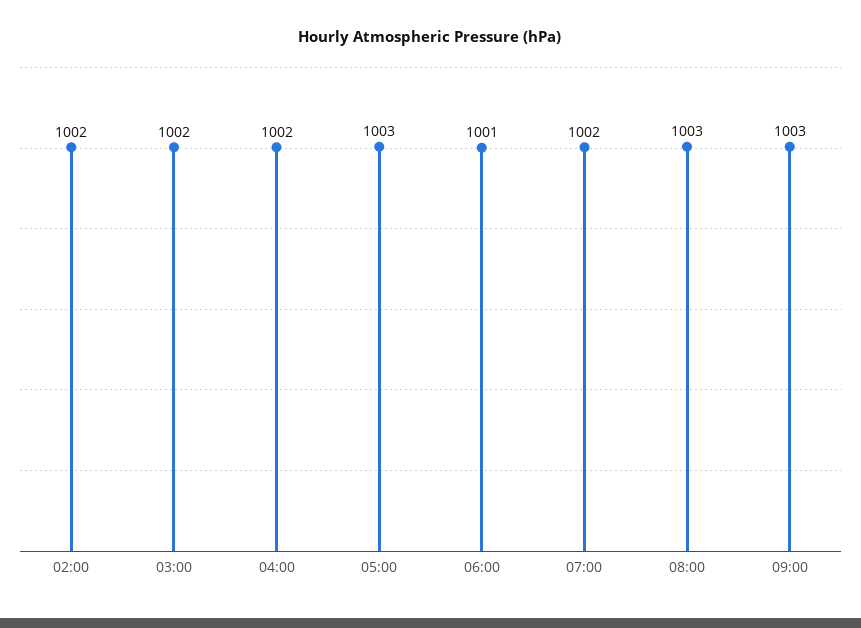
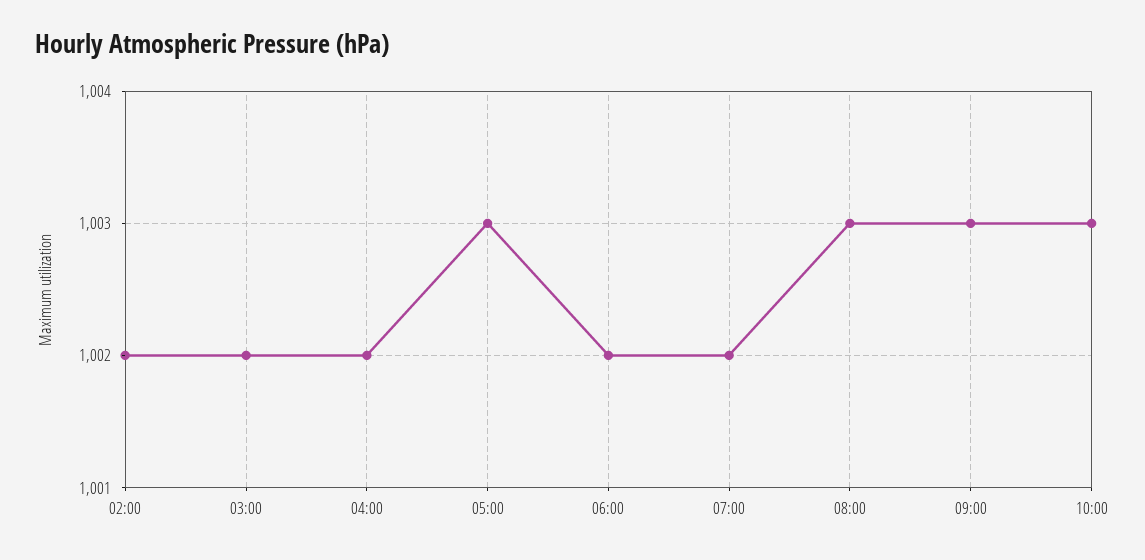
06:00: 1001 -> 1002
10:00: none -> 1003

